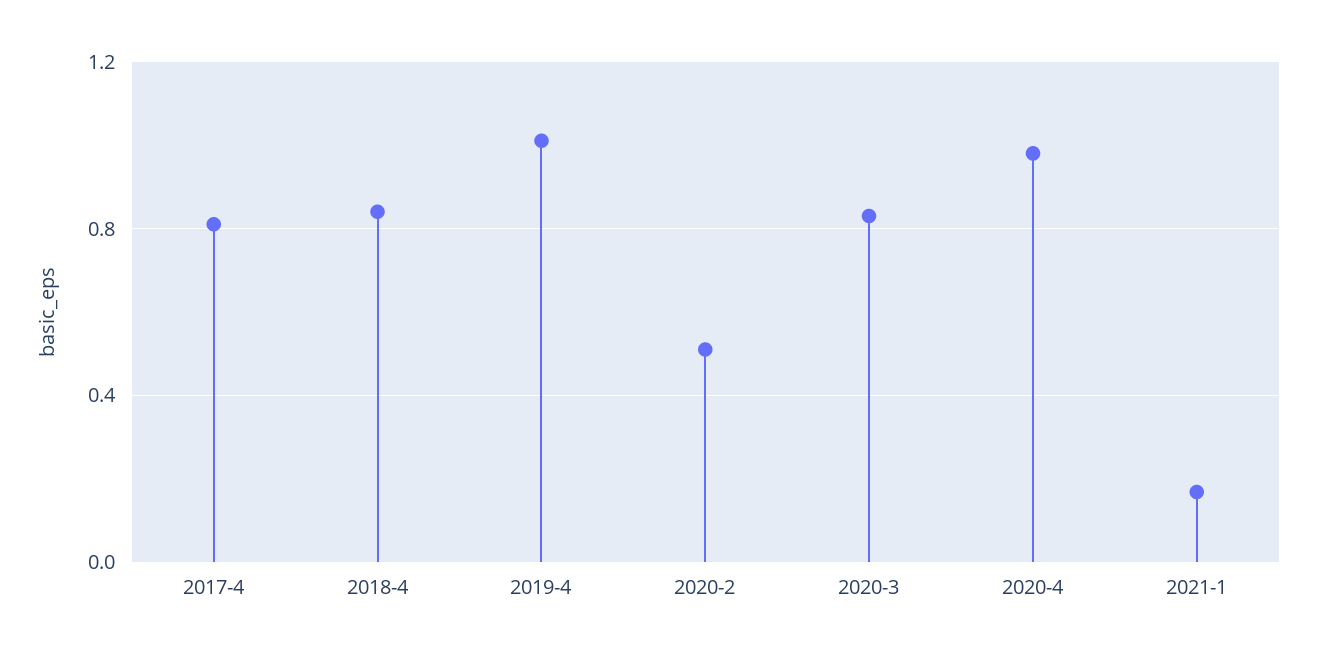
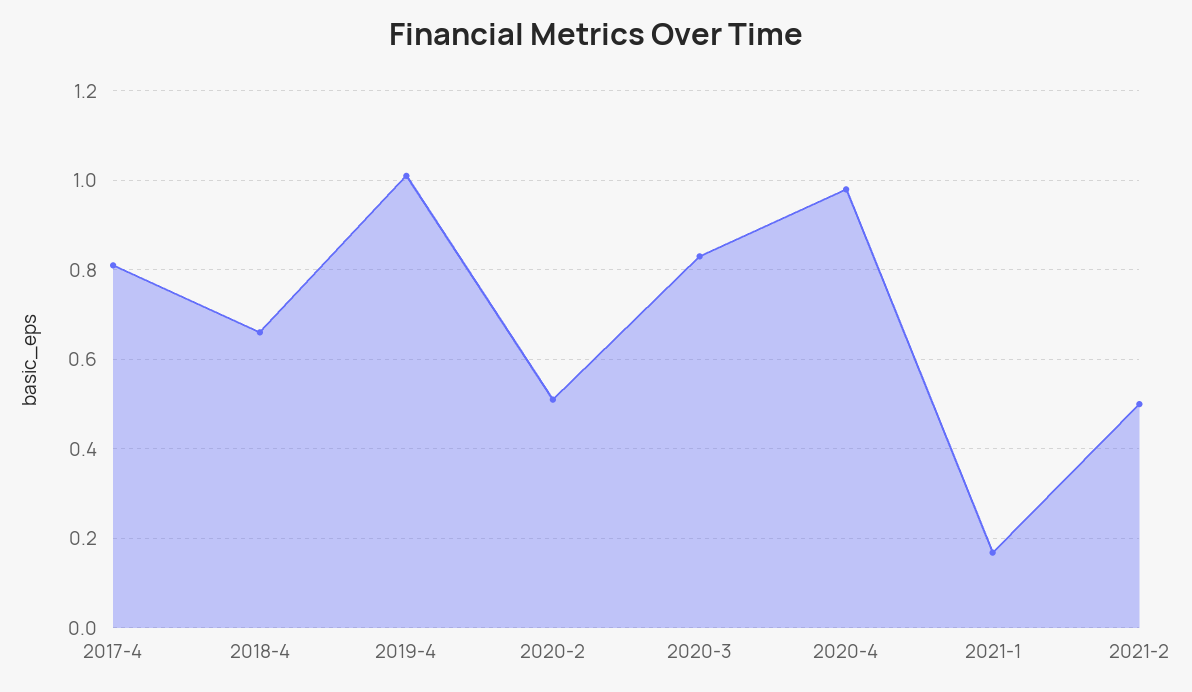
2018-4: 0.85 -> 0.66
2021-2: none -> 0.5

